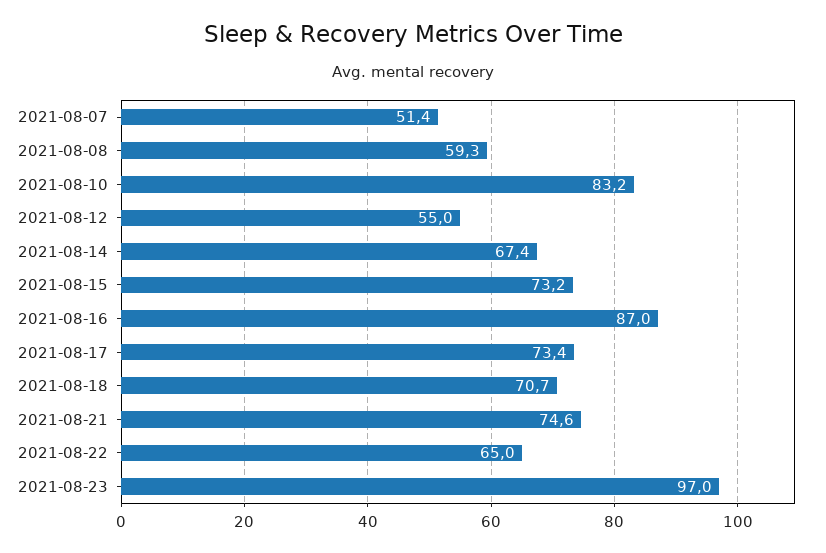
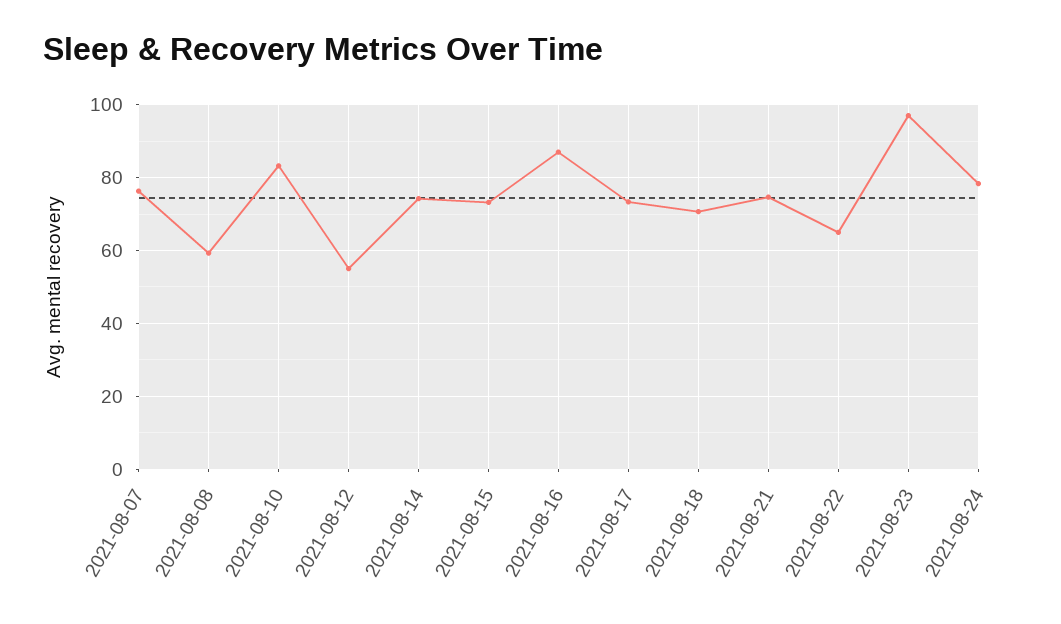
2021-08-07: 51.4 -> 76
2021-08-14: 67.4 -> 74
2021-08-24: none -> 78

